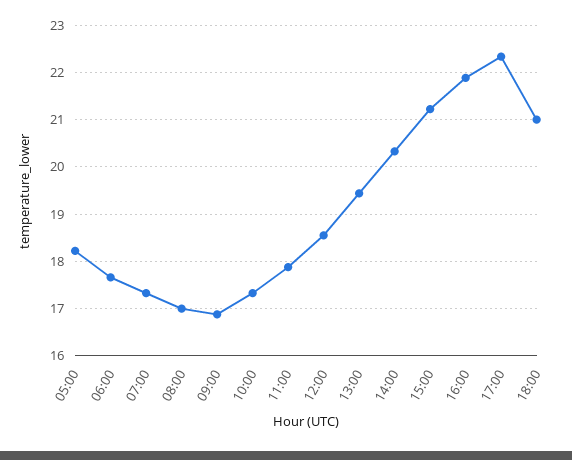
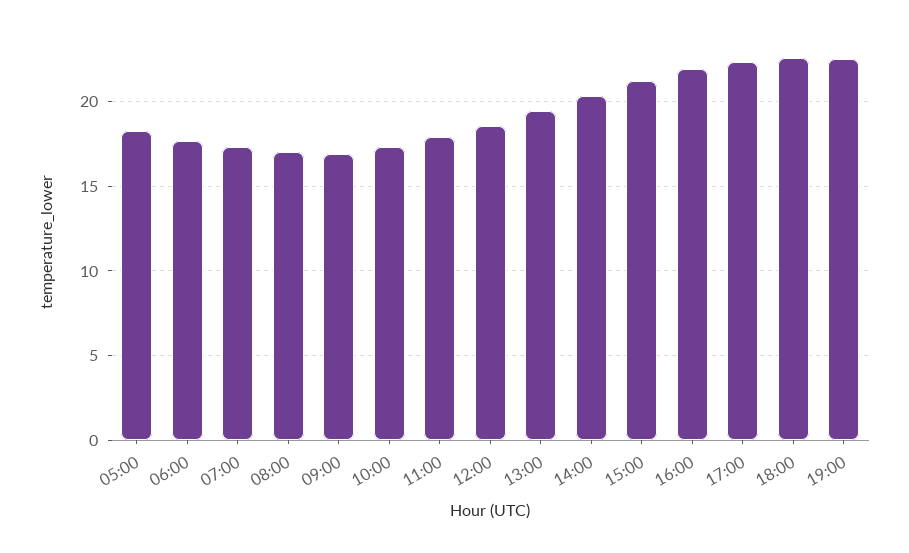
18:00: 21 -> 22.5
19:00: none -> 22.5

